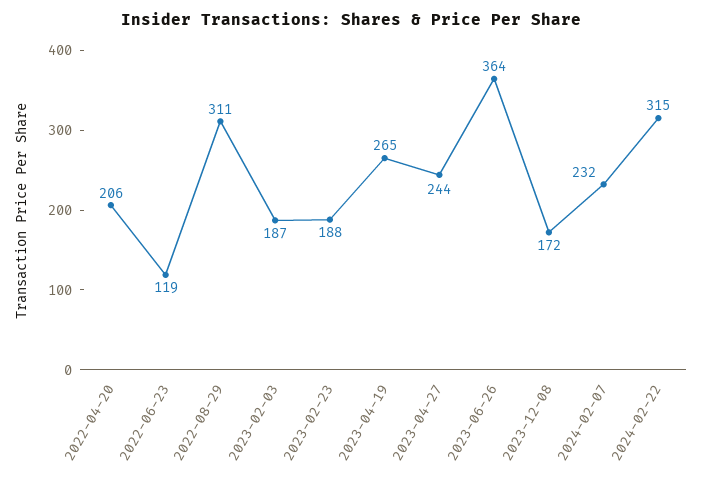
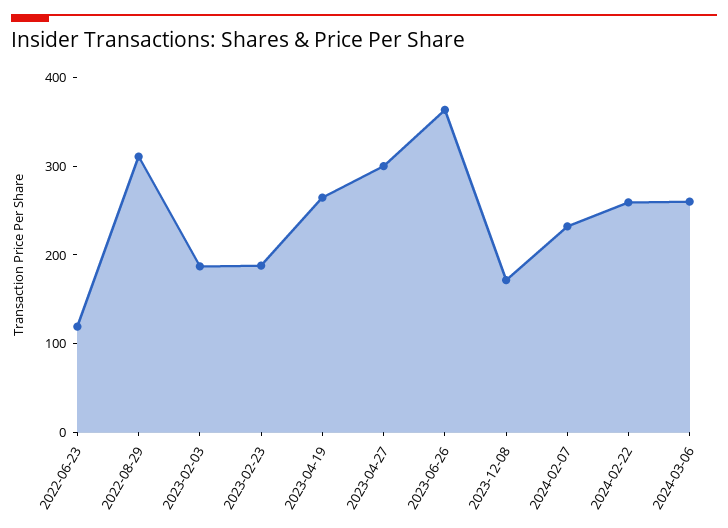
2022-04-20: 206 -> none
2023-04-27: 244 -> 300
2024-02-22: 315 -> 260
2024-03-06: none -> 260

